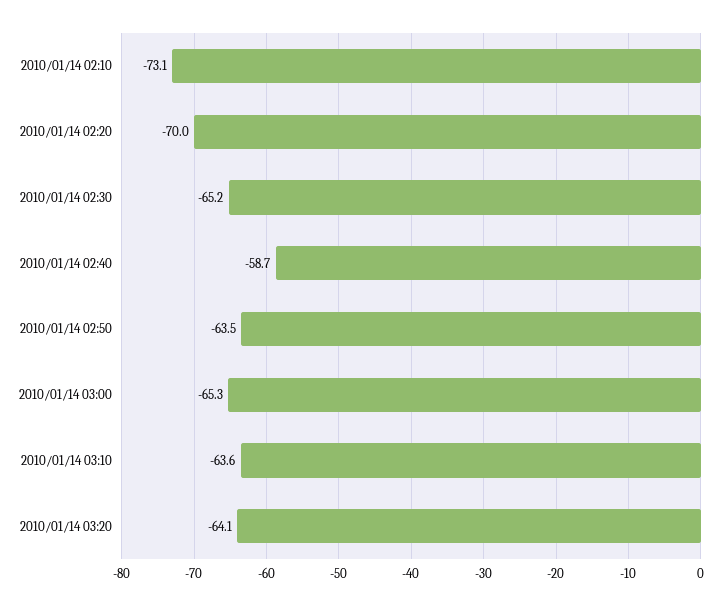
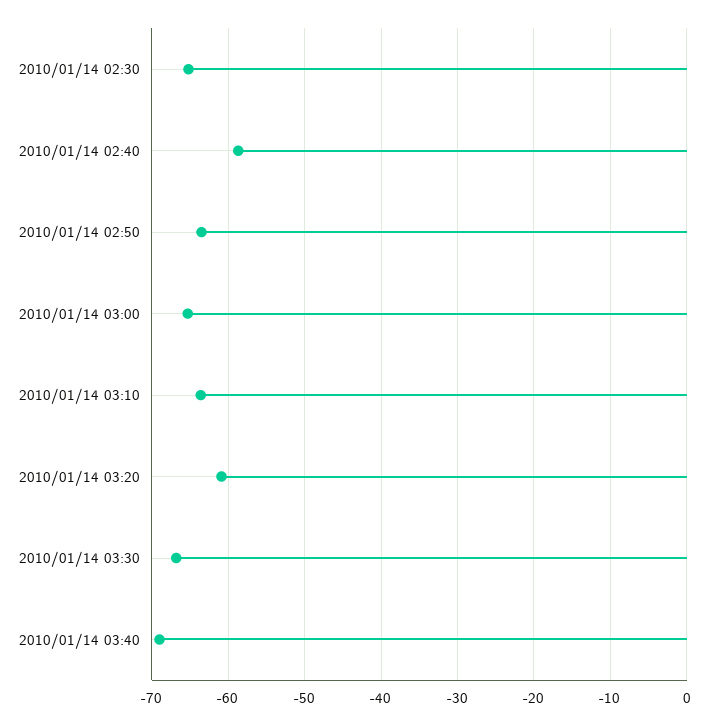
2010/01/14 02:10: -73.1 -> none
2010/01/14 02:20: -70 -> none
2010/01/14 03:20: -64.1 -> -61
2010/01/14 03:30: none -> -67
2010/01/14 03:40: none -> -69

